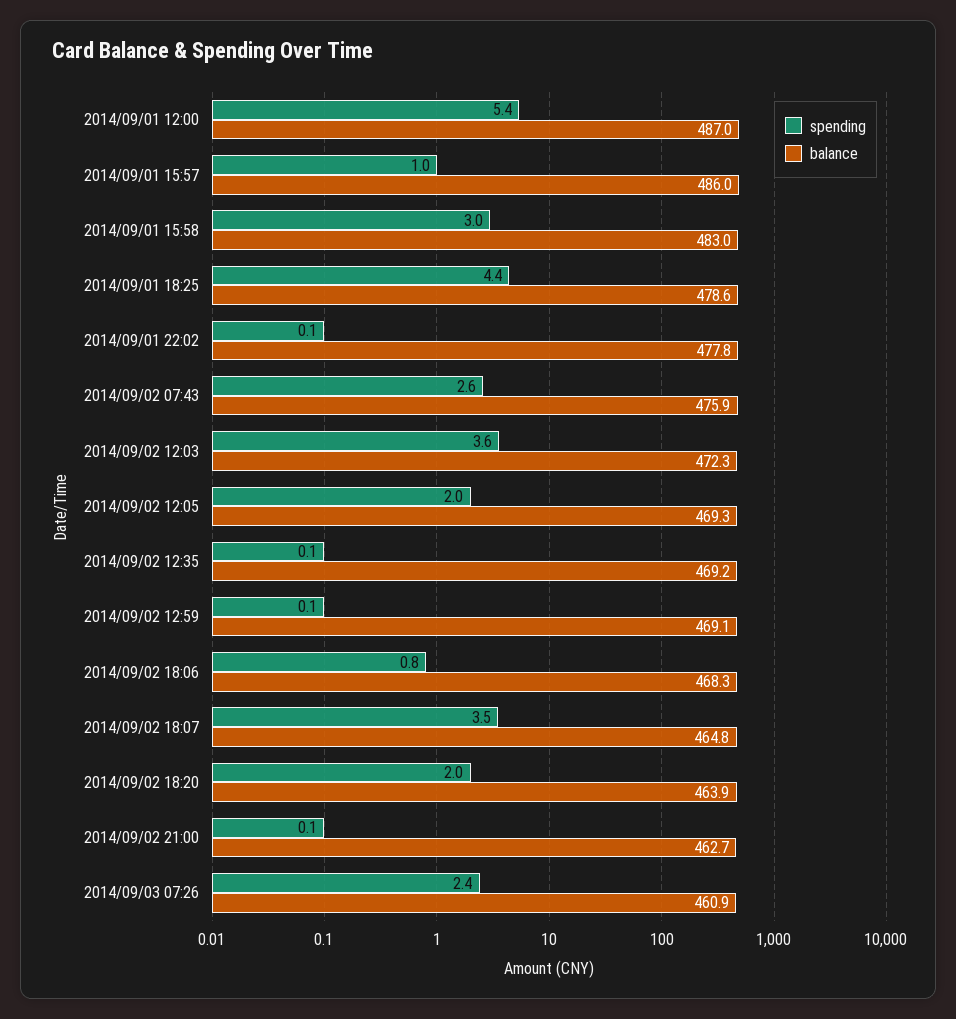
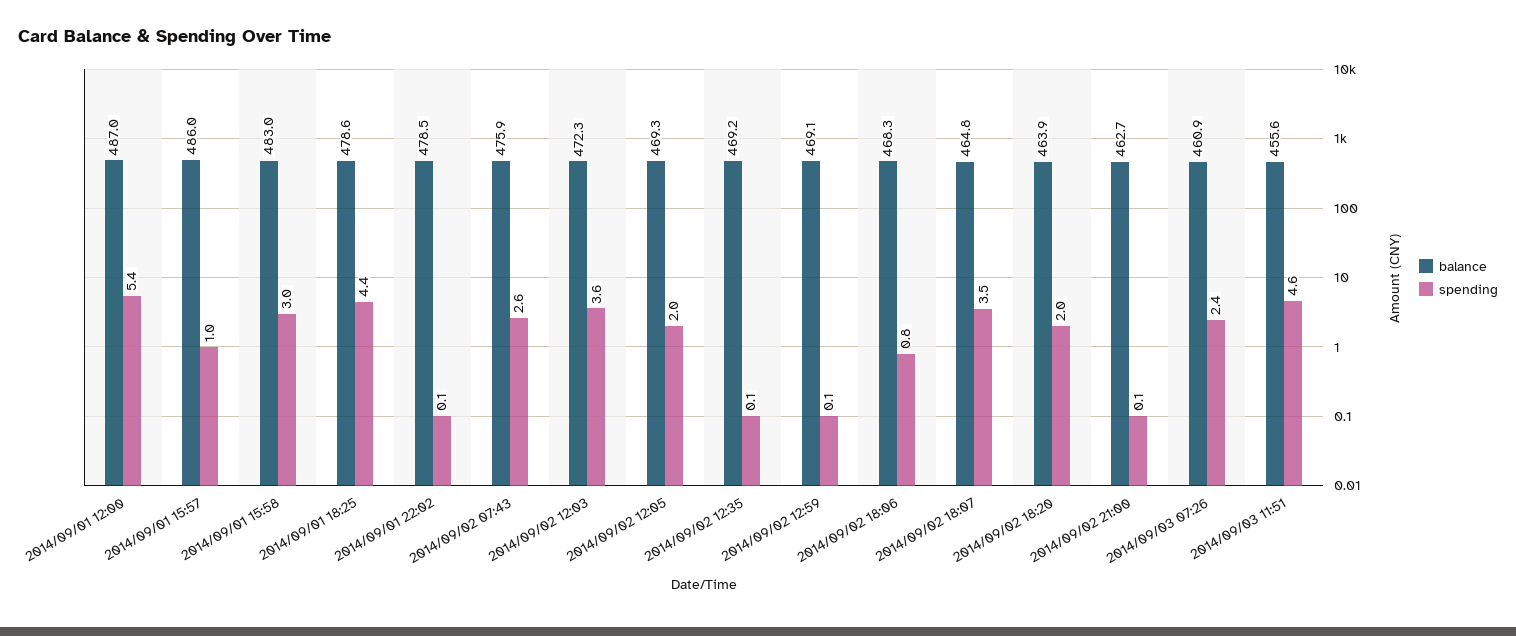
balance, 2014/09/01 22:02: 477.8 -> 478.5
balance, 2014/09/03 11:51: none -> 455.6
spending, 2014/09/03 11:51: none -> 4.6

